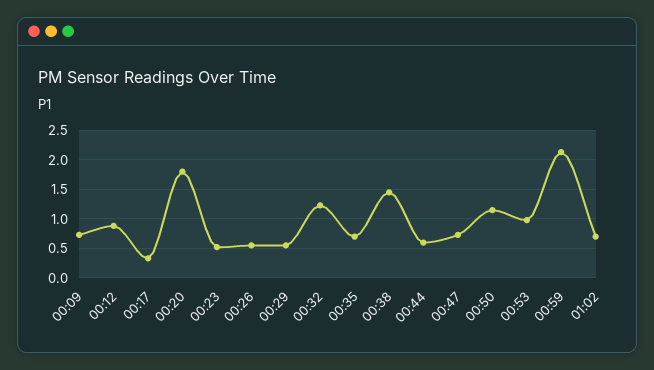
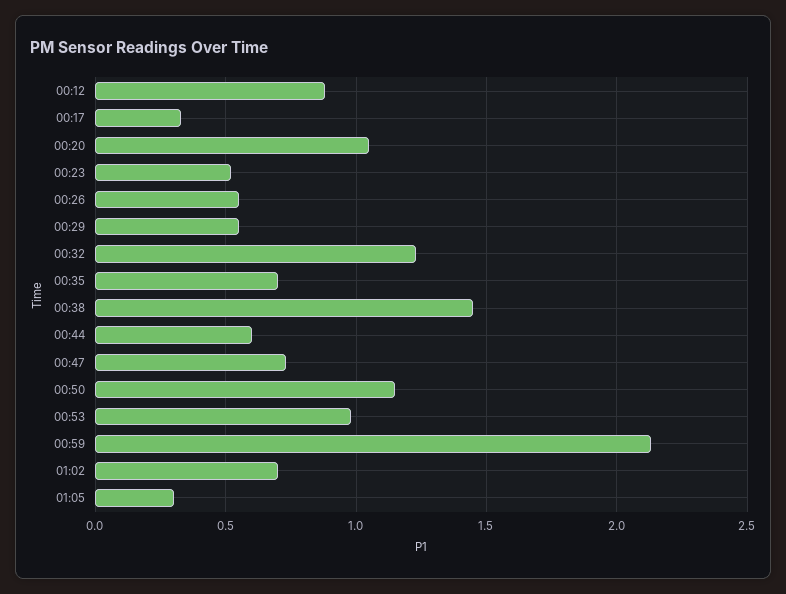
00:09: 0.75 -> none
00:20: 1.75 -> 1.05
01:05: none -> 0.3

